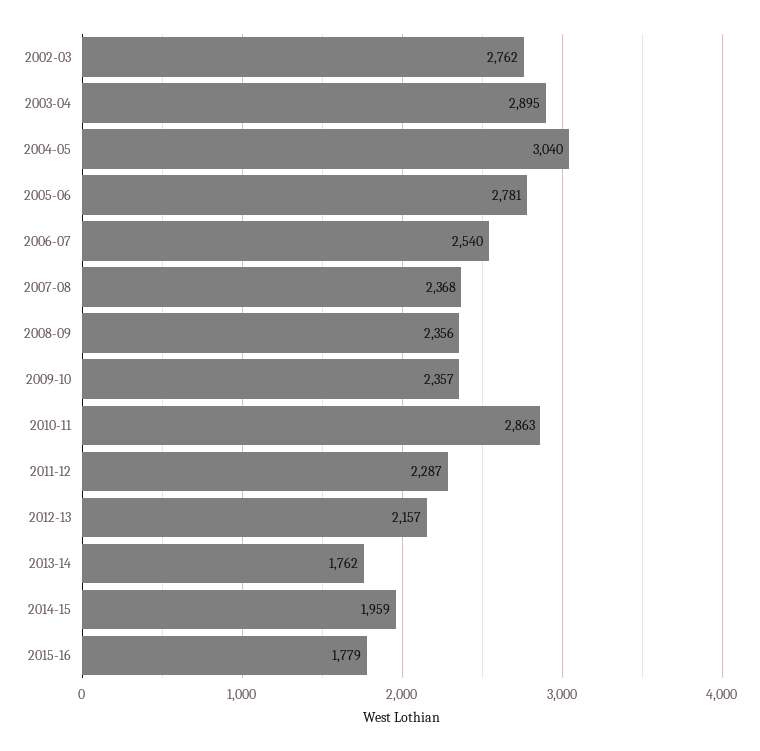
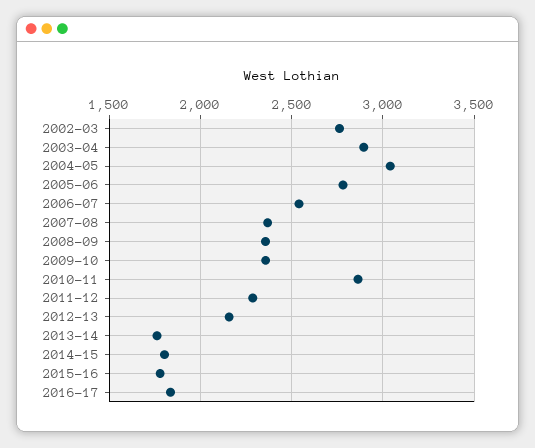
2014-15: 1959 -> 1800
2016-17: none -> 1850

